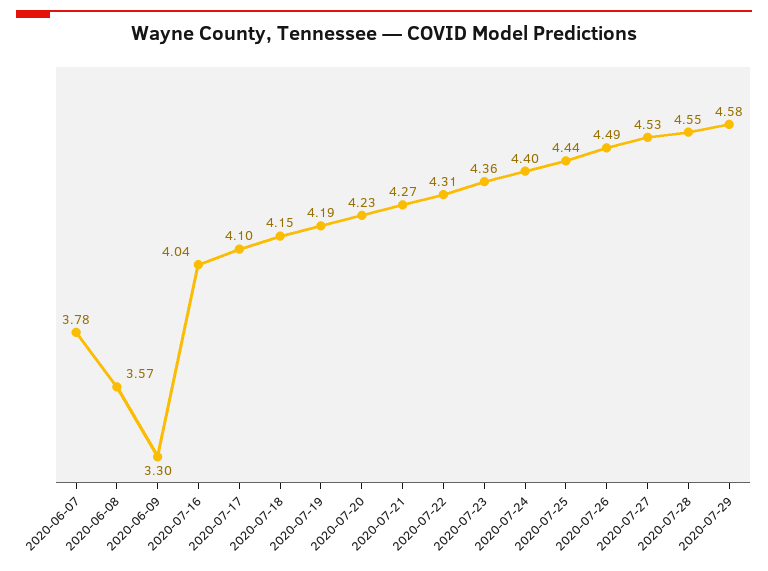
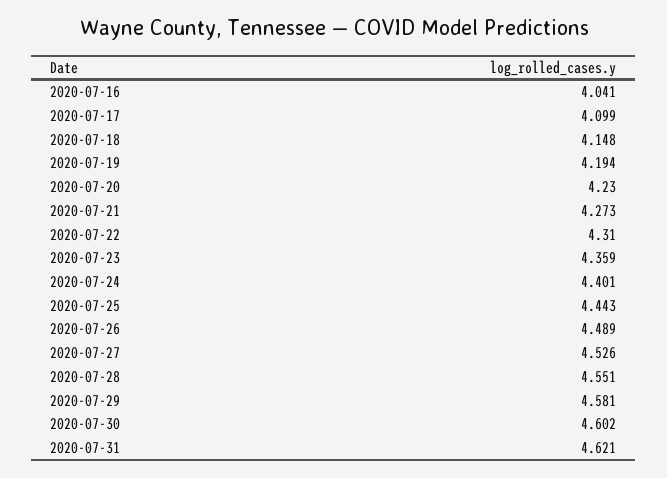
2020-06-07: 3.78 -> none
2020-06-08: 3.57 -> none
2020-06-09: 3.3 -> none
2020-07-30: none -> 4.602
2020-07-31: none -> 4.621

